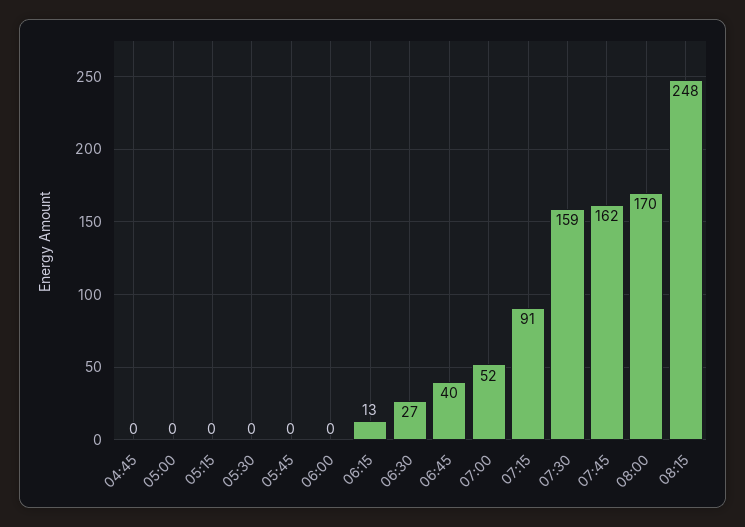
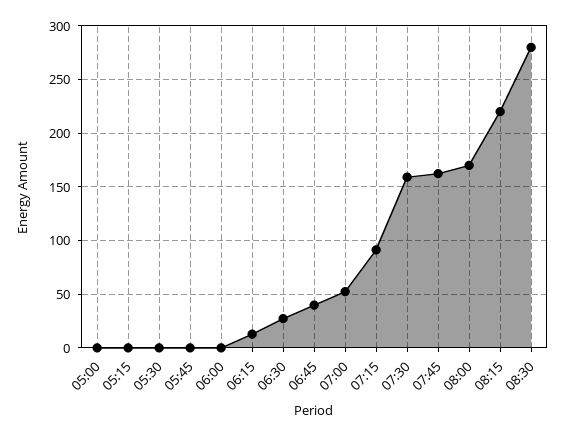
04:45: 0 -> none
08:15: 248 -> 220
08:30: none -> 280

